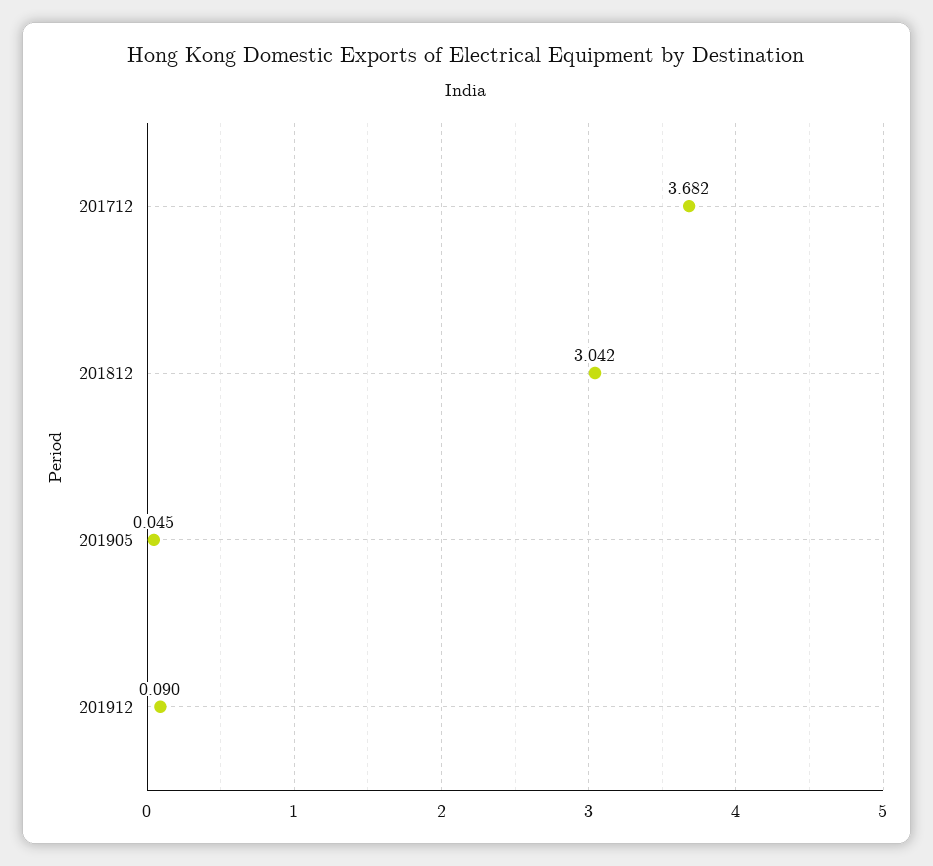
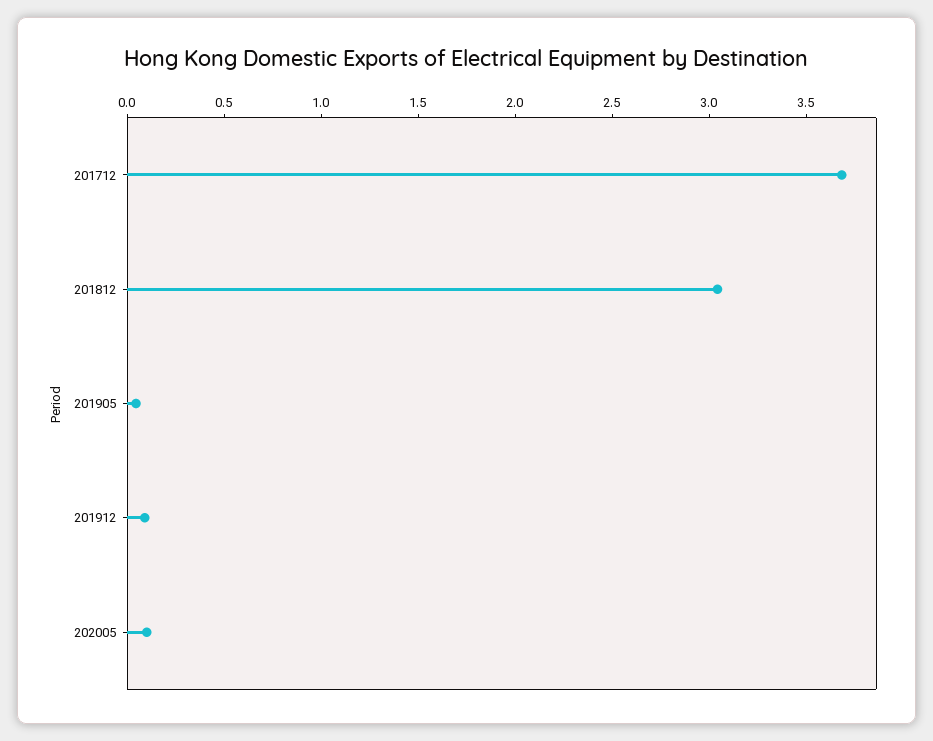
202005: none -> 0.1

